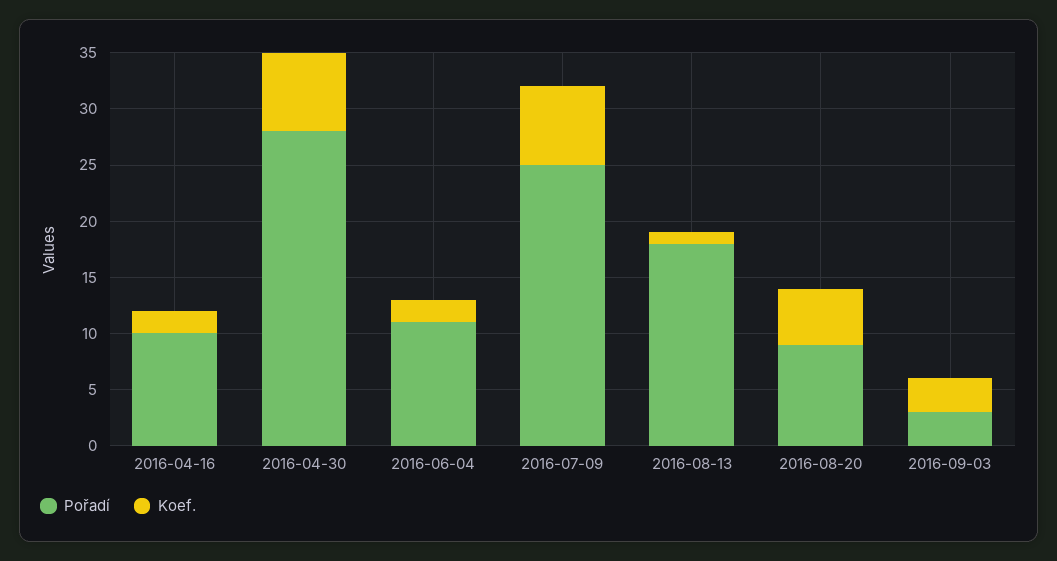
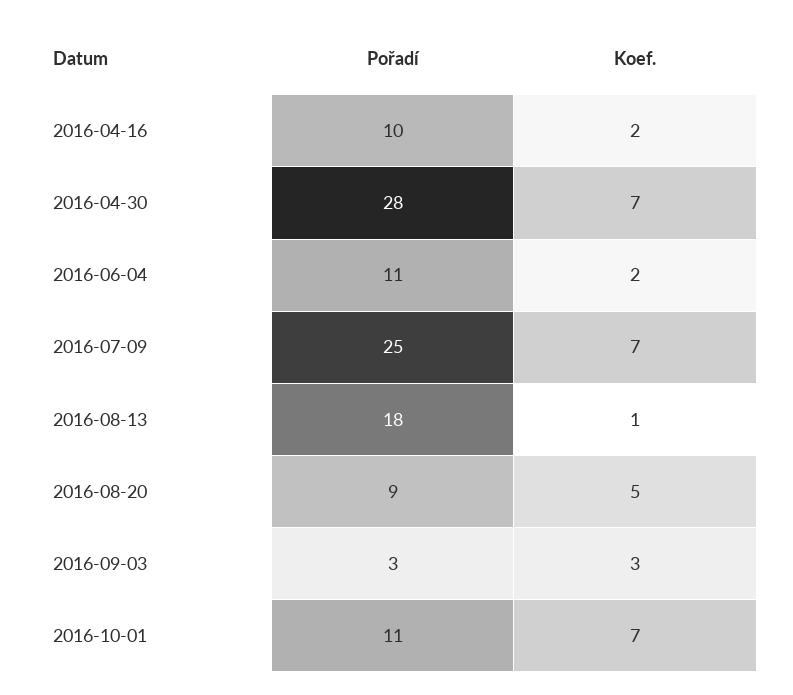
Pořadí, 2016-10-01: none -> 11
Koef., 2016-10-01: none -> 7

